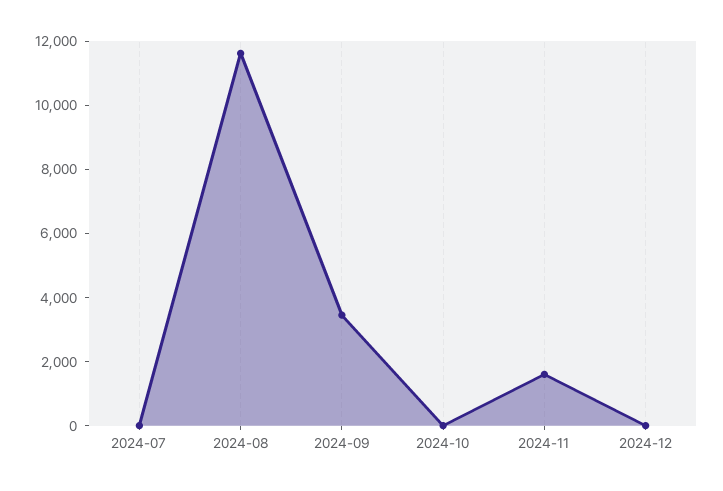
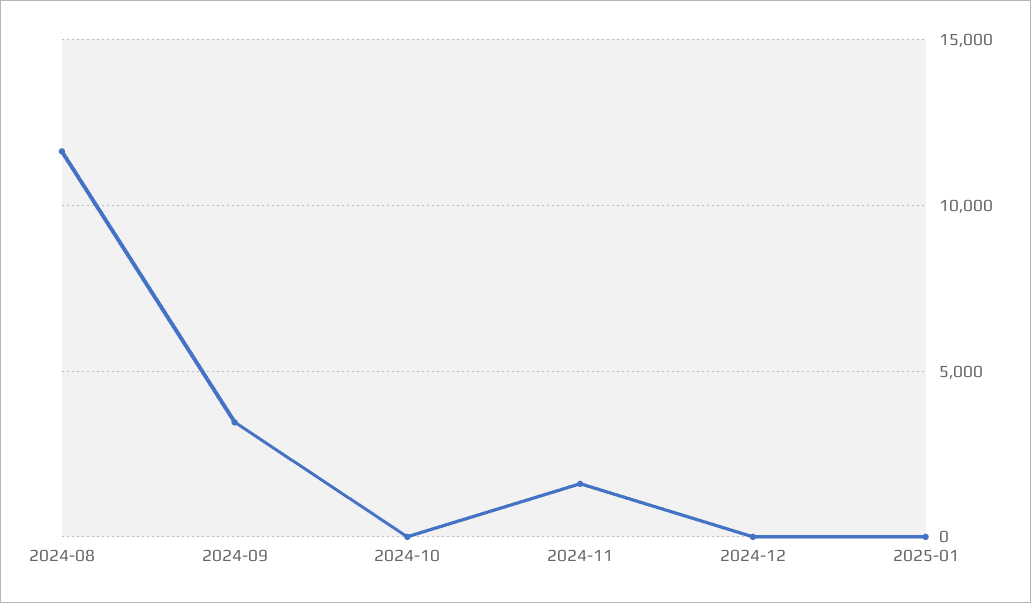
2024-07: 0 -> none
2025-01: none -> 0

